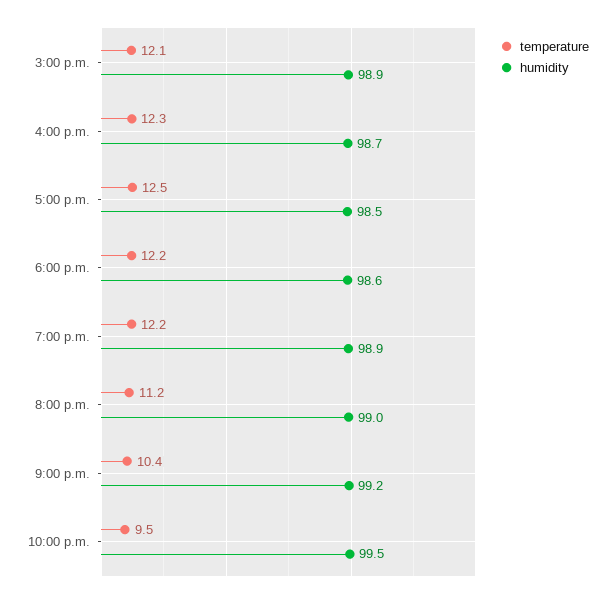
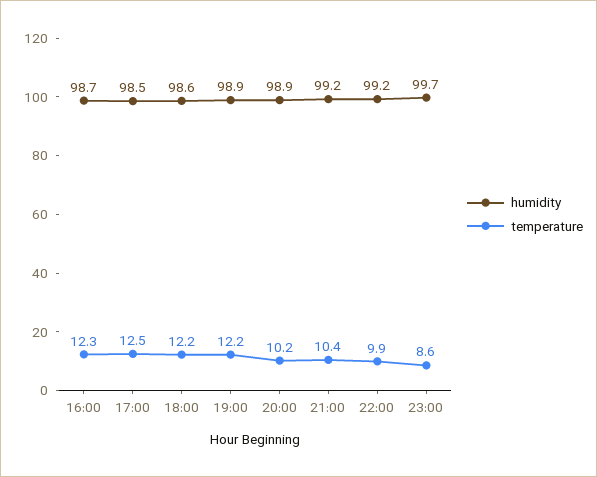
temperature, 3:00 p.m.: 12.1 -> none
humidity, 3:00 p.m.: 98.9 -> none
temperature, 8:00 p.m.: 11.2 -> 10.2
humidity, 8:00 p.m.: 99 -> 98.9
temperature, 10:00 p.m.: 9.5 -> 9.9
humidity, 10:00 p.m.: 99.5 -> 99.2
humidity, 23:00: none -> 99.7
temperature, 23:00: none -> 8.6

